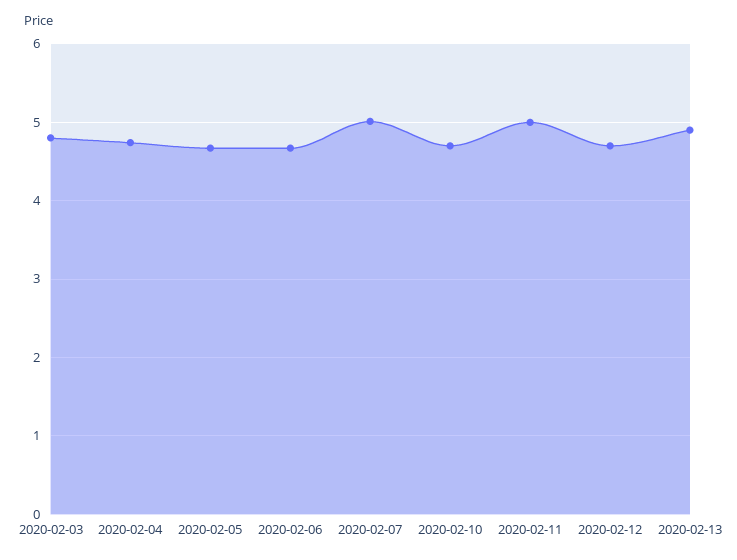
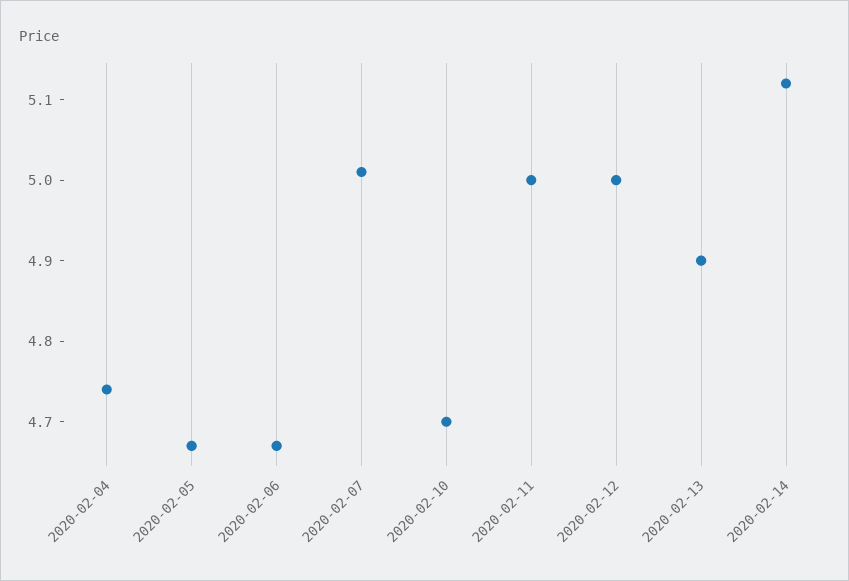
2020-02-03: 4.8 -> none
2020-02-12: 4.7 -> 5
2020-02-14: none -> 5.12

